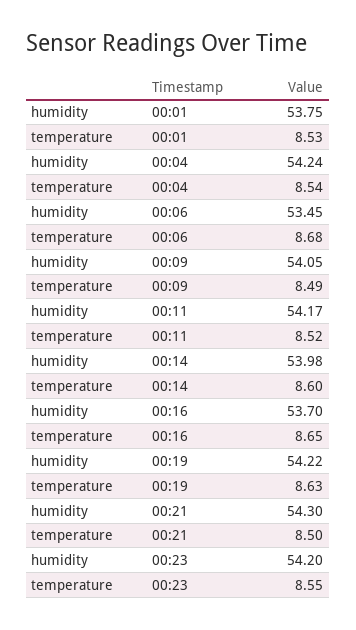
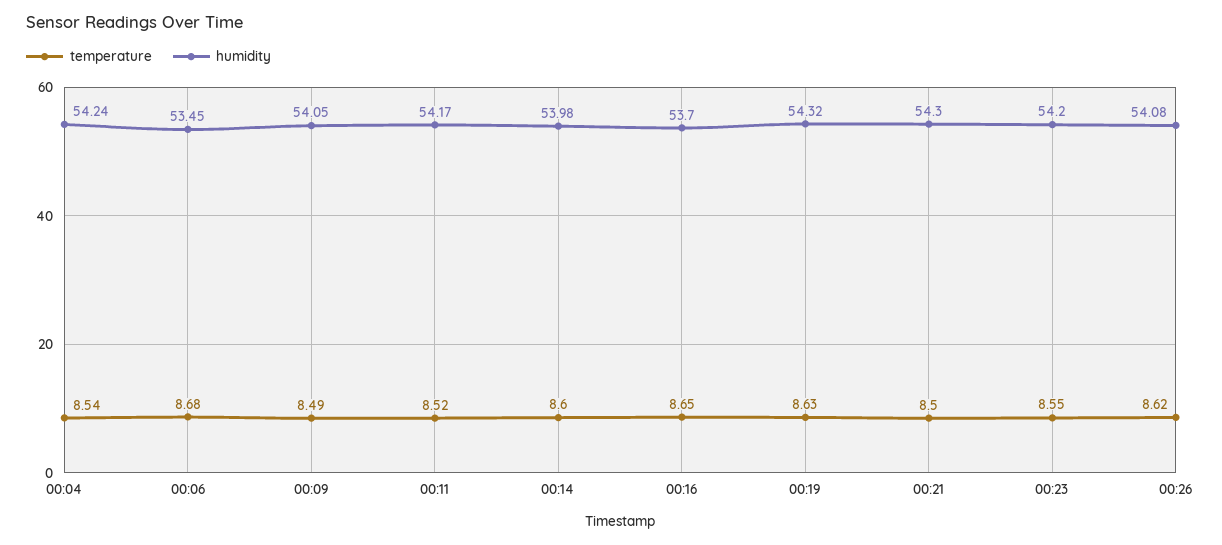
humidity, 00:01: 53.75 -> none
temperature, 00:01: 8.53 -> none
humidity, 00:19: 54.22 -> 54.32
temperature, 00:26: none -> 8.62
humidity, 00:26: none -> 54.08

